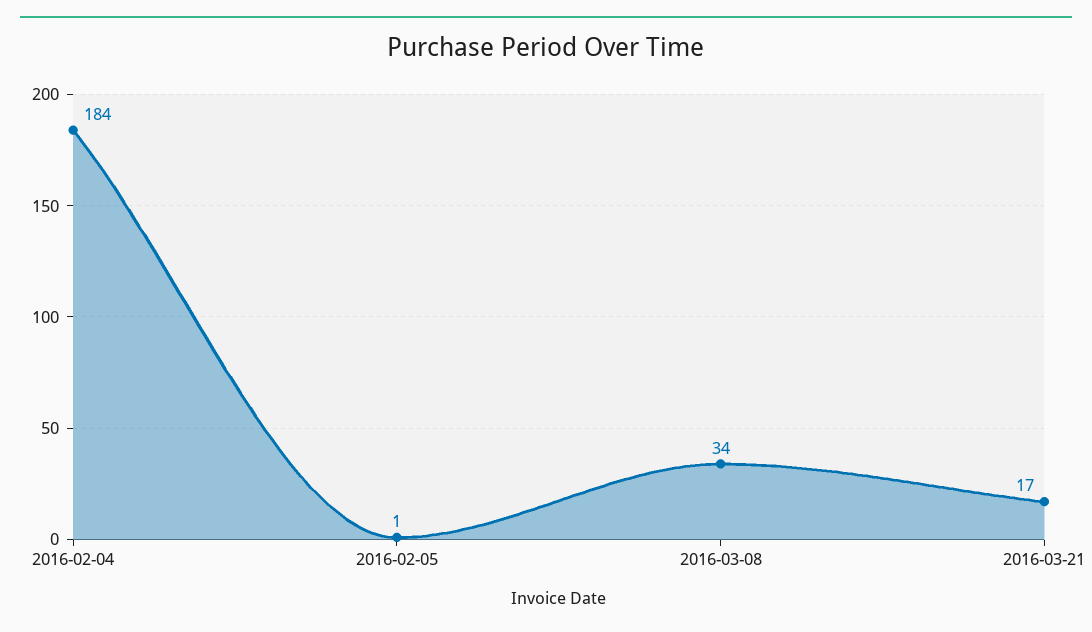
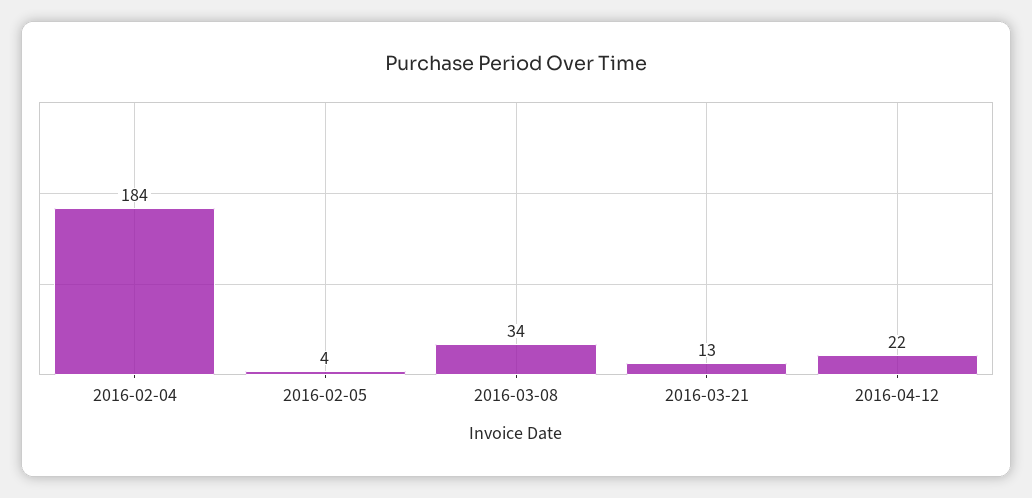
2016-02-05: 1 -> 4
2016-03-21: 17 -> 13
2016-04-12: none -> 22

